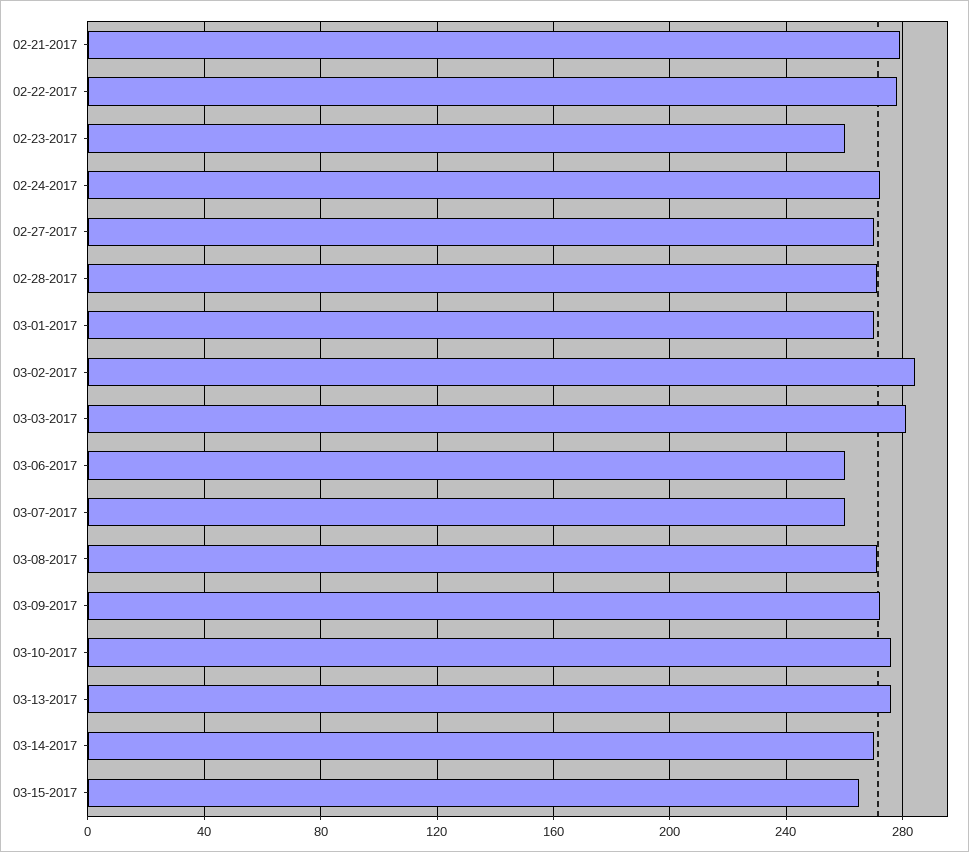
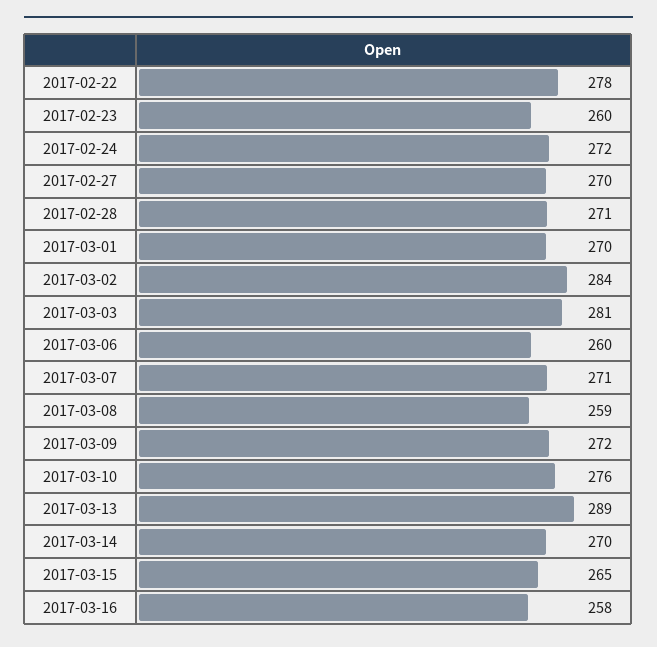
02-21-2017: 280 -> none
03-07-2017: 260 -> 271
03-08-2017: 270 -> 259
03-13-2017: 275 -> 289
2017-03-16: none -> 258

